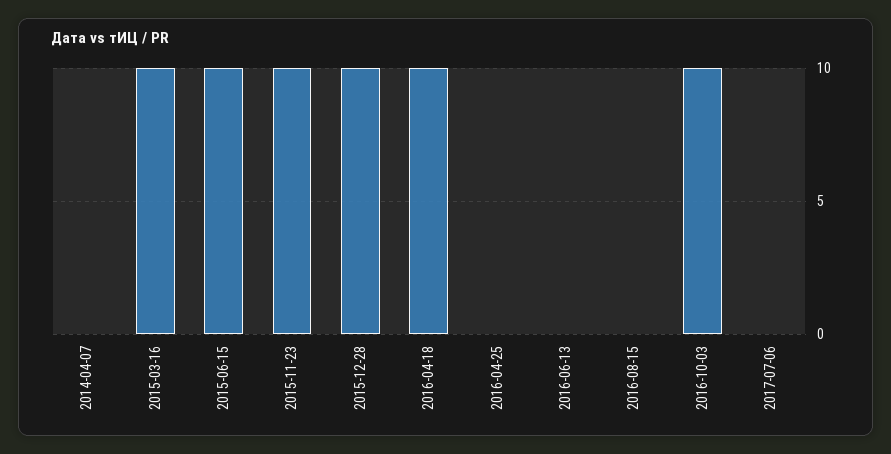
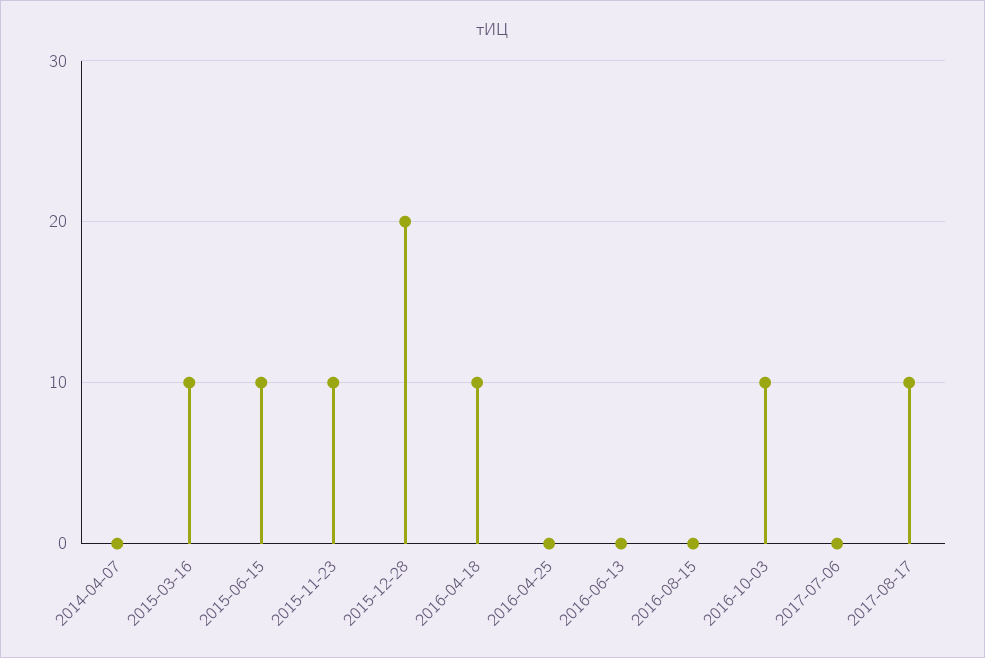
2015-12-28: 10 -> 20
2017-08-17: none -> 10

